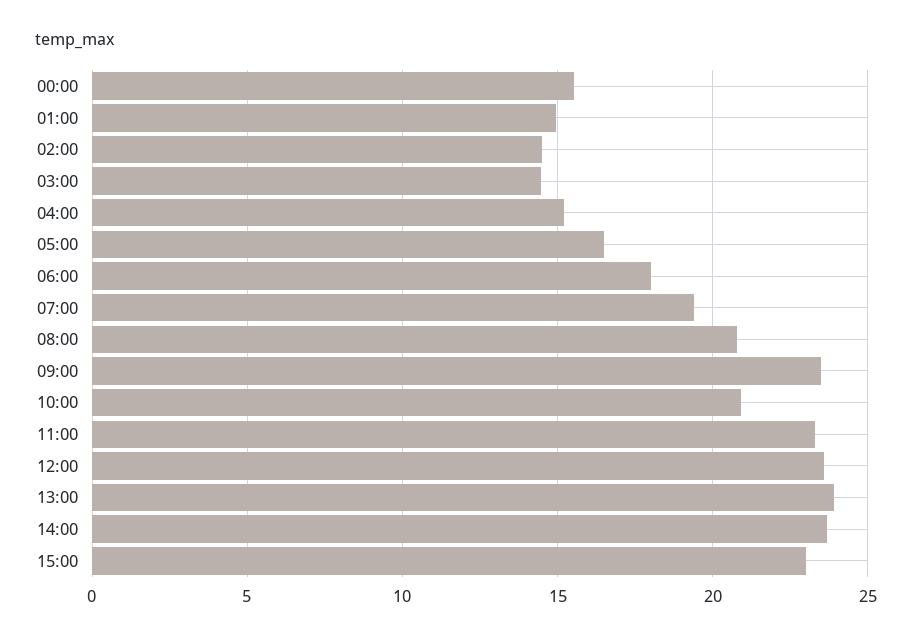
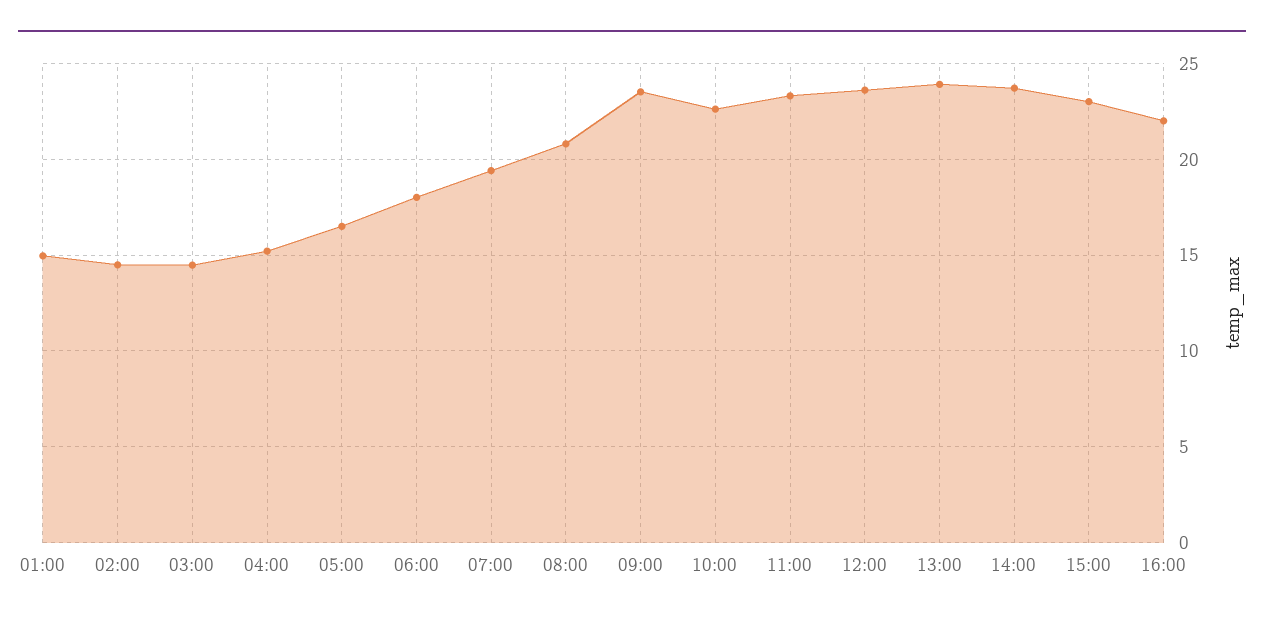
00:00: 15.5 -> none
10:00: 21 -> 22.5
16:00: none -> 22

